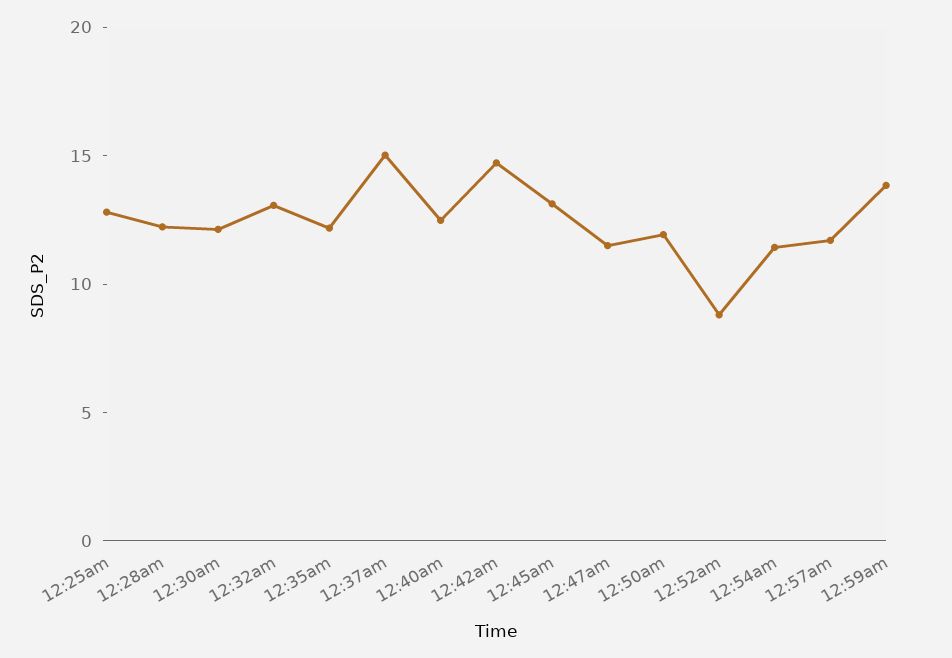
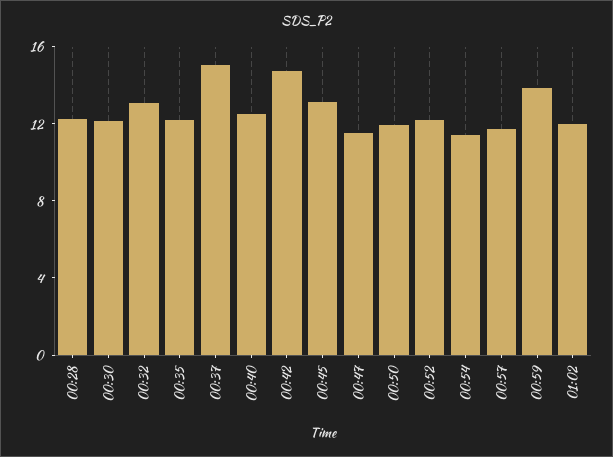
12:25am: 13 -> none
12:52am: 9 -> 12
01:02: none -> 12

